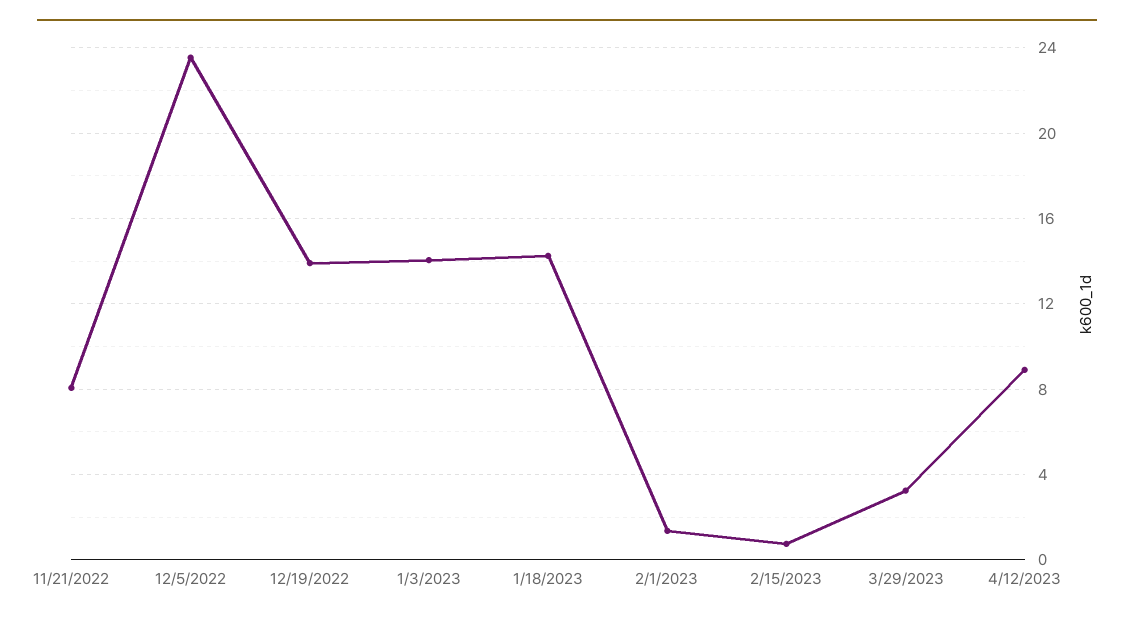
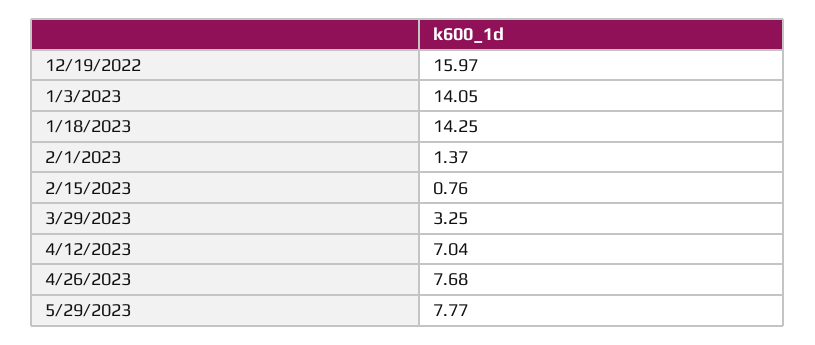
11/21/2022: 8 -> none
12/5/2022: 23.5 -> none
12/19/2022: 14 -> 15.97
4/12/2023: 9 -> 7.04
4/26/2023: none -> 7.68
5/29/2023: none -> 7.77

